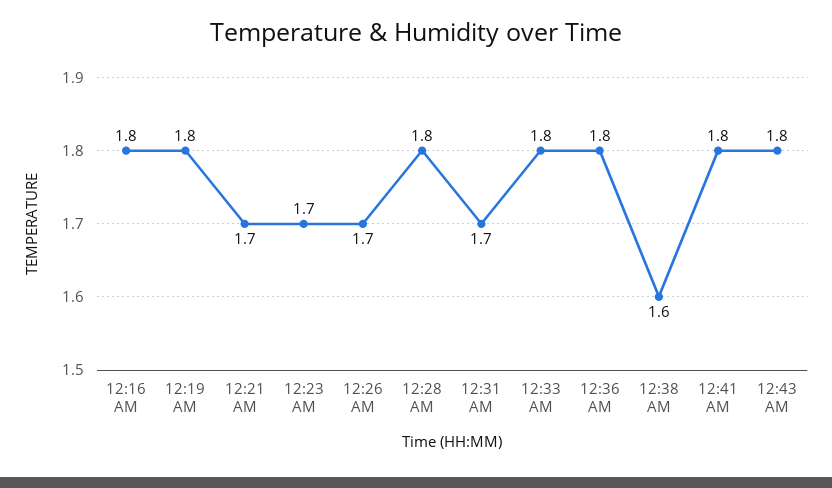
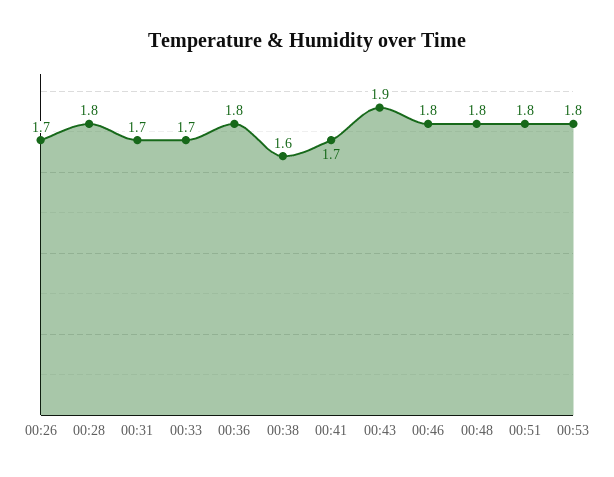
12:16 AM: 1.8 -> none
12:19 AM: 1.8 -> none
12:21 AM: 1.7 -> none
12:23 AM: 1.7 -> none
12:33 AM: 1.8 -> 1.7
12:41 AM: 1.8 -> 1.7
12:43 AM: 1.8 -> 1.9
00:46: none -> 1.8
00:48: none -> 1.8
00:51: none -> 1.8
00:53: none -> 1.8

